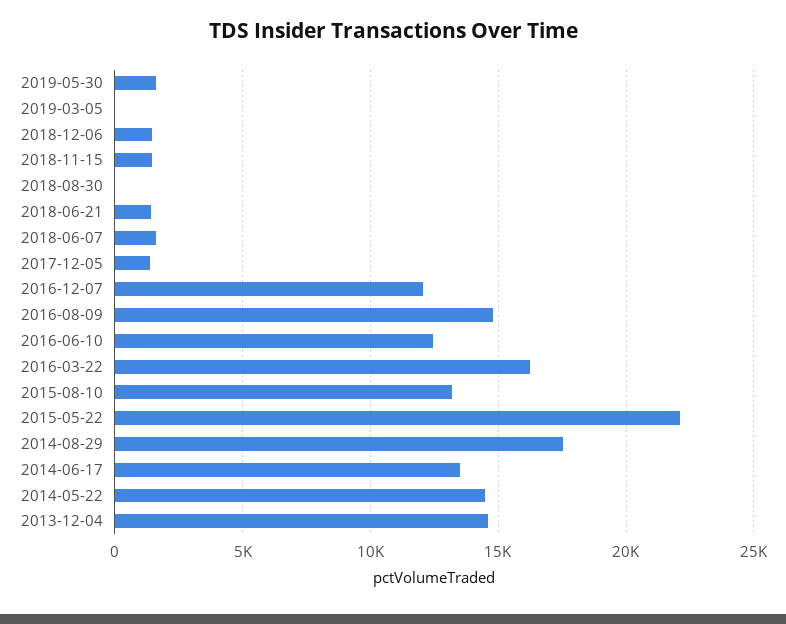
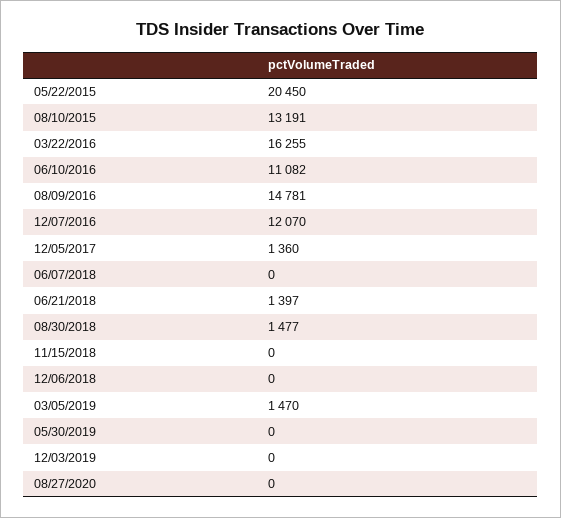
2019-05-30: 1500 -> 0
2019-03-05: 0 -> 1470
2018-12-06: 1500 -> 0
2018-11-15: 1500 -> 0
2018-08-30: 0 -> 1477
2018-06-07: 1500 -> 0
2016-06-10: 12500 -> 11082
2015-05-22: 22000 -> 20450
2014-08-29: 17500 -> none
2014-06-17: 13500 -> none
2014-05-22: 14500 -> none
2013-12-04: 14500 -> none
12/03/2019: none -> 0
08/27/2020: none -> 0

